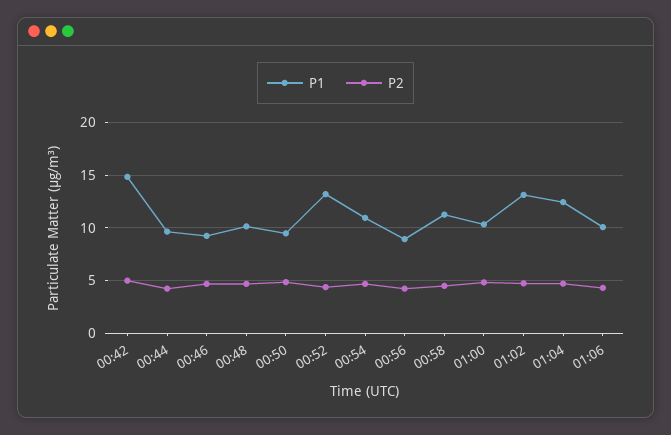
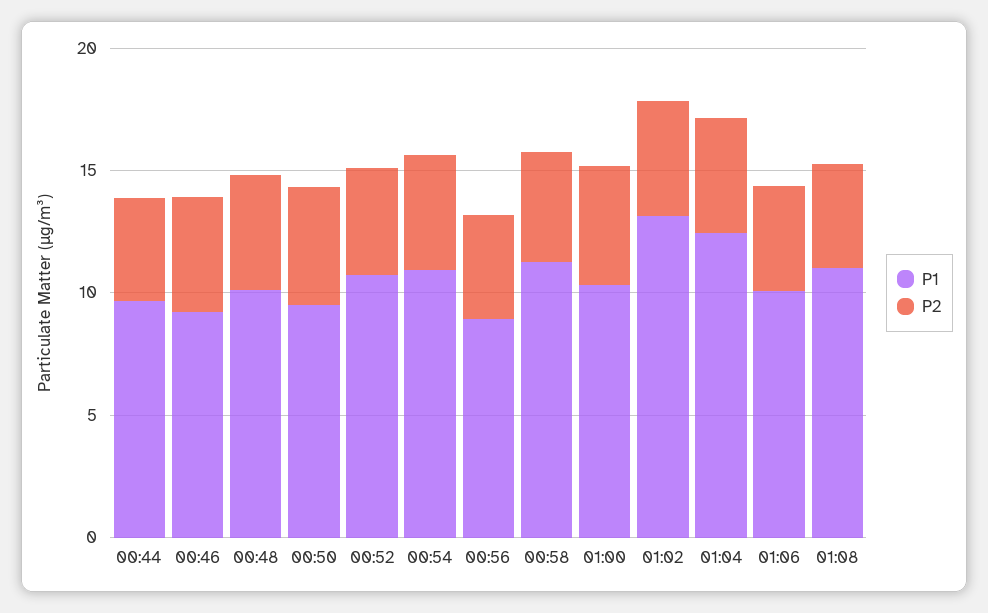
P1, 00:42: 15 -> none
P2, 00:42: 5 -> none
P1, 00:52: 13 -> 11
P1, 01:08: none -> 11
P2, 01:08: none -> 4

